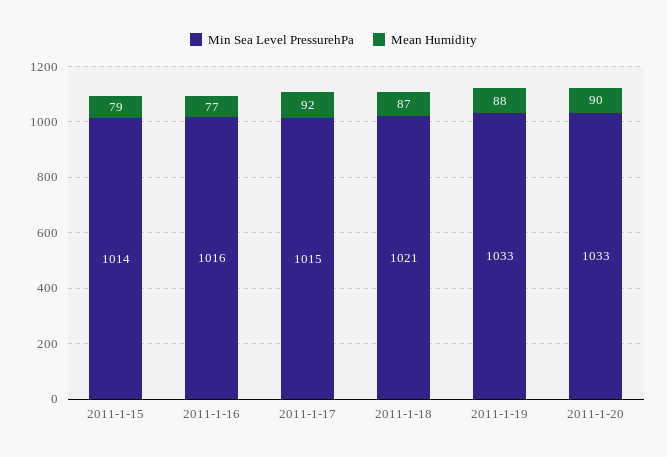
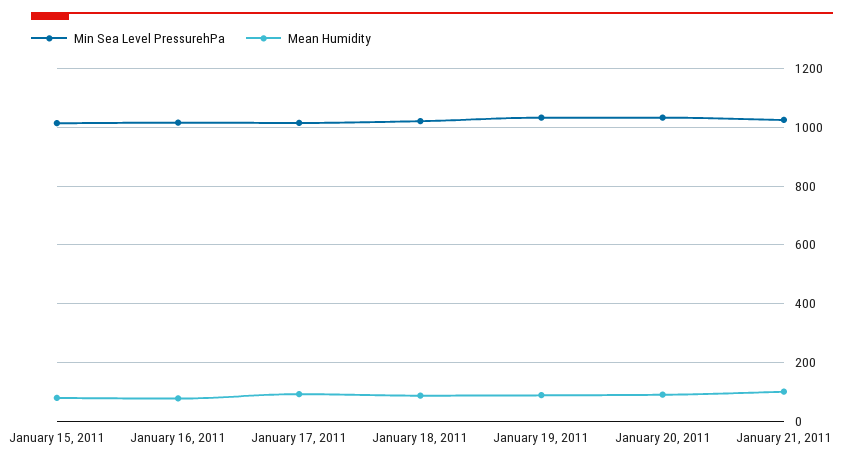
Min Sea Level PressurehPa, January 21, 2011: none -> 1025
Mean Humidity, January 21, 2011: none -> 100

